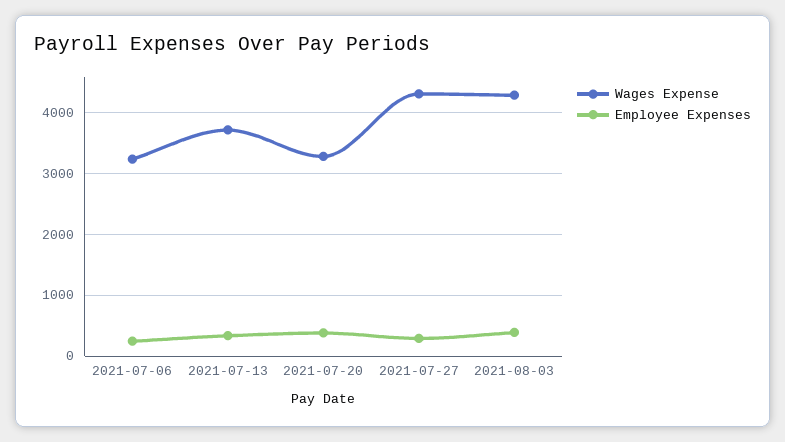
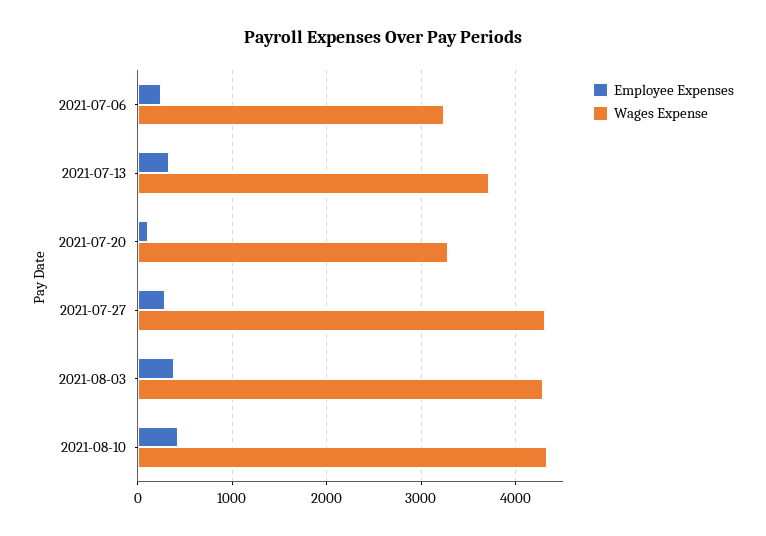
Employee Expenses, 2021-07-20: 400 -> 100
Employee Expenses, 2021-08-10: none -> 400
Wages Expense, 2021-08-10: none -> 4300

